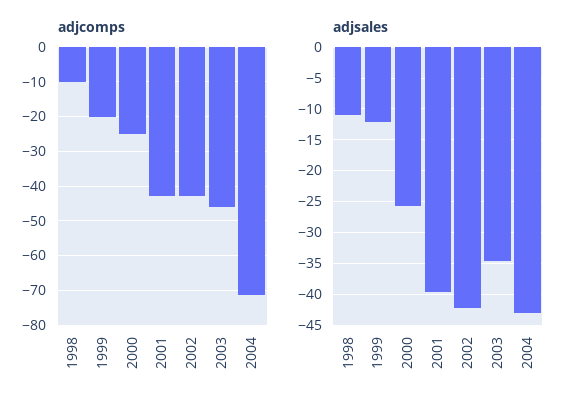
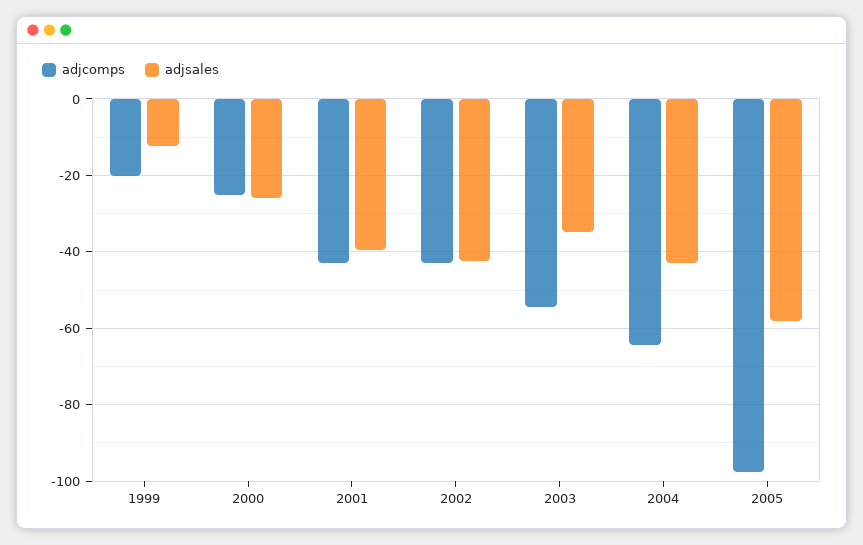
adjcomps, 1998: -10 -> none
adjcomps, 2003: -46 -> -54
adjcomps, 2004: -72 -> -64
adjsales, 1998: -11 -> none
adjcomps, 2005: none -> -98
adjsales, 2005: none -> -58

